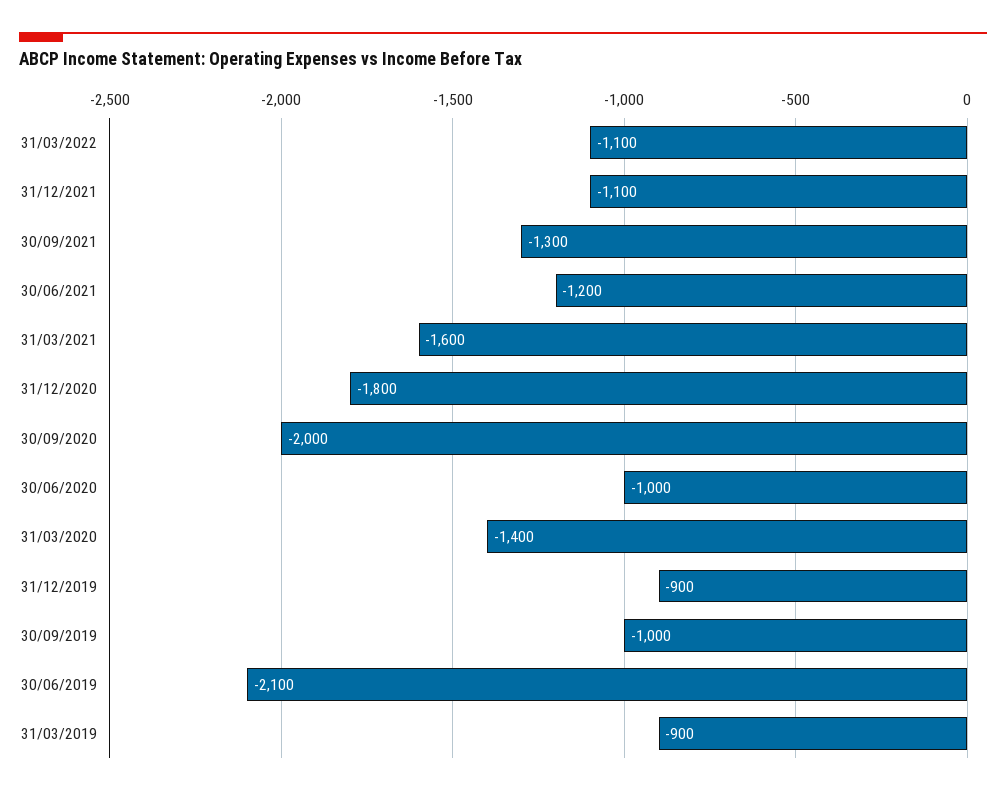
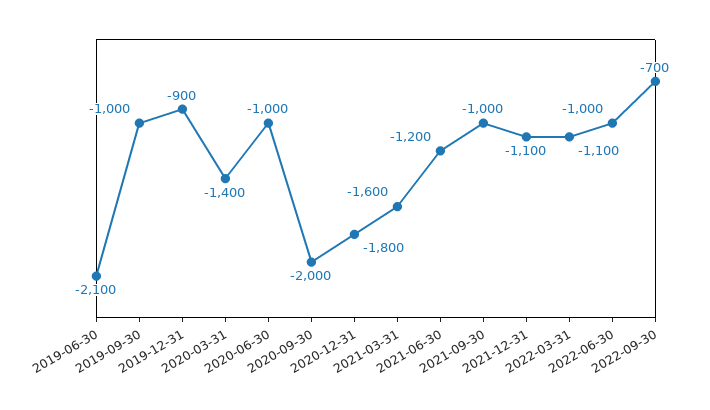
30/09/2021: -1300 -> -1000
31/03/2019: -900 -> none
2022-06-30: none -> -1000
2022-09-30: none -> -700

